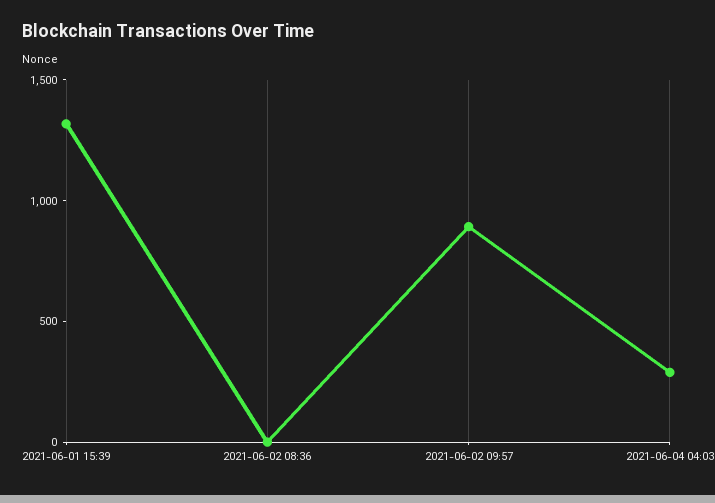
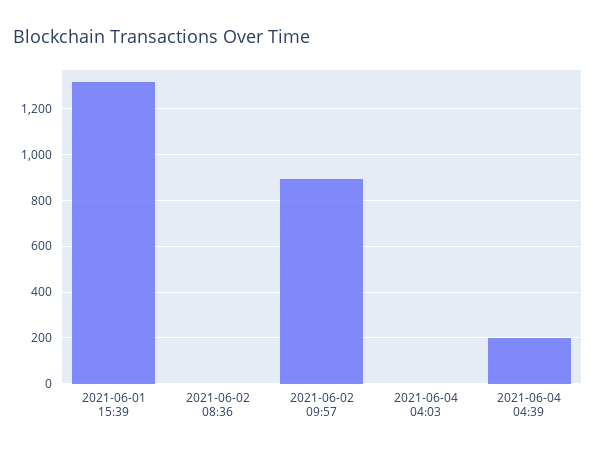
2021-06-04 04:03: 300 -> 0
2021-06-04 04:39: none -> 200

